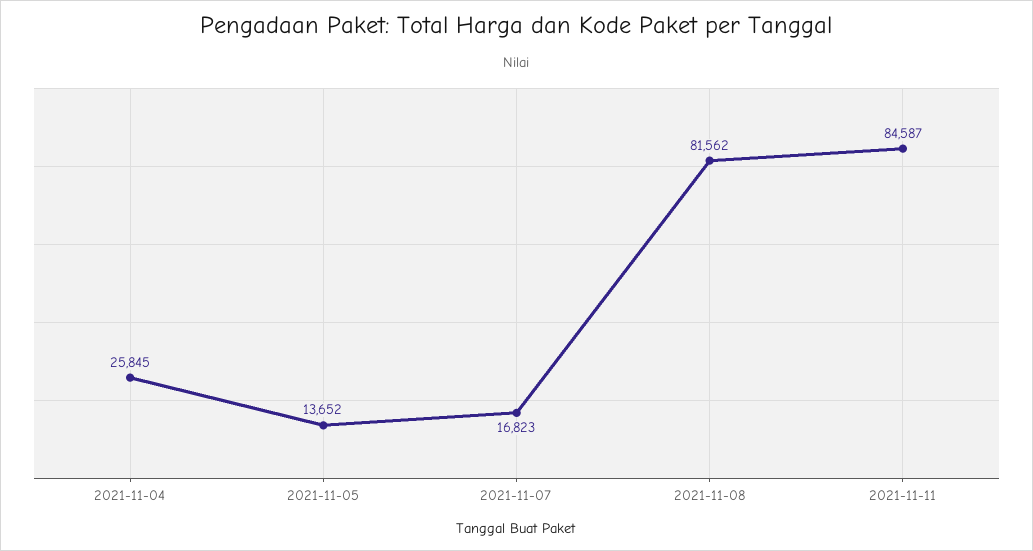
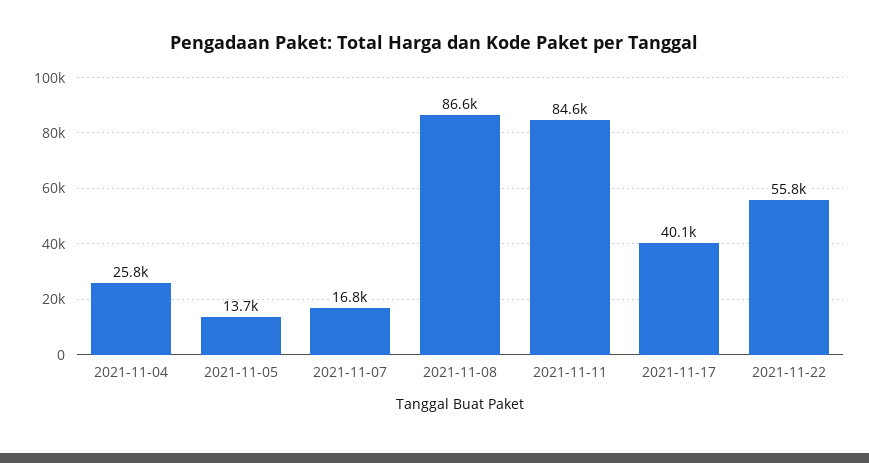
2021-11-08: 81562 -> 86600
2021-11-17: none -> 40100
2021-11-22: none -> 55800

